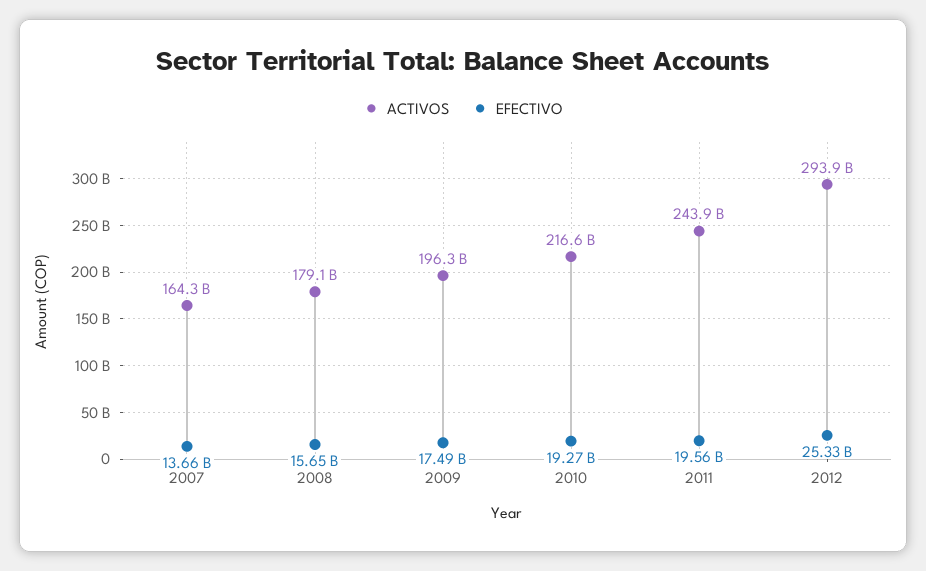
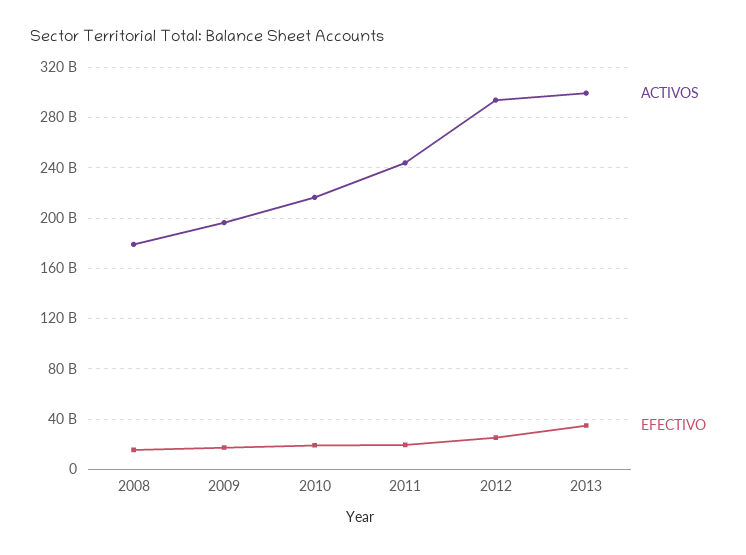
ACTIVOS, 2007: 164300000000 -> none
EFECTIVO, 2007: 13660000000 -> none
ACTIVOS, 2013: none -> 300000000000
EFECTIVO, 2013: none -> 35000000000

